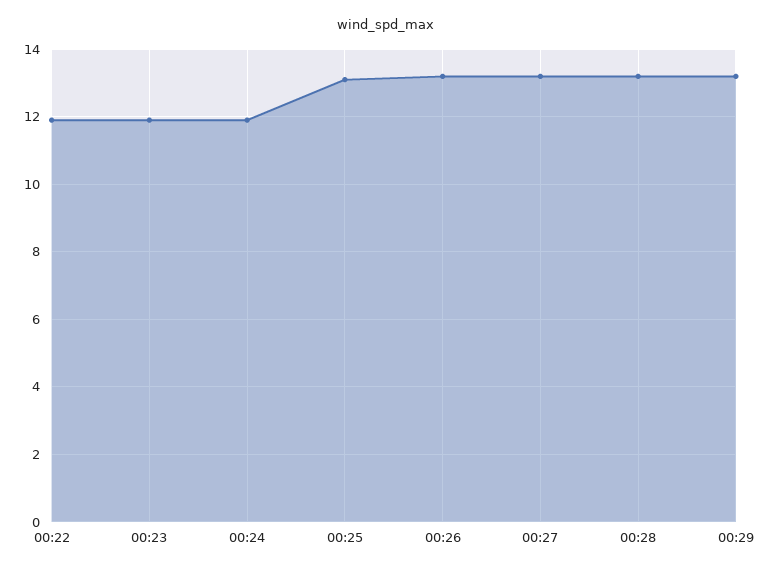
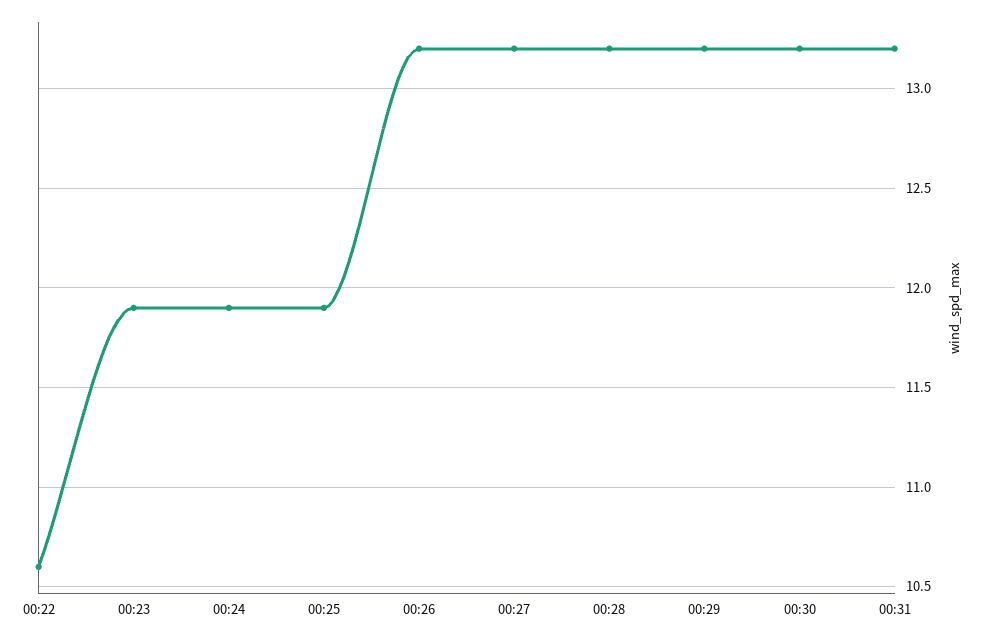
00:22: 12 -> 10.6
00:25: 13 -> 11.9
00:30: none -> 13.2
00:31: none -> 13.2

